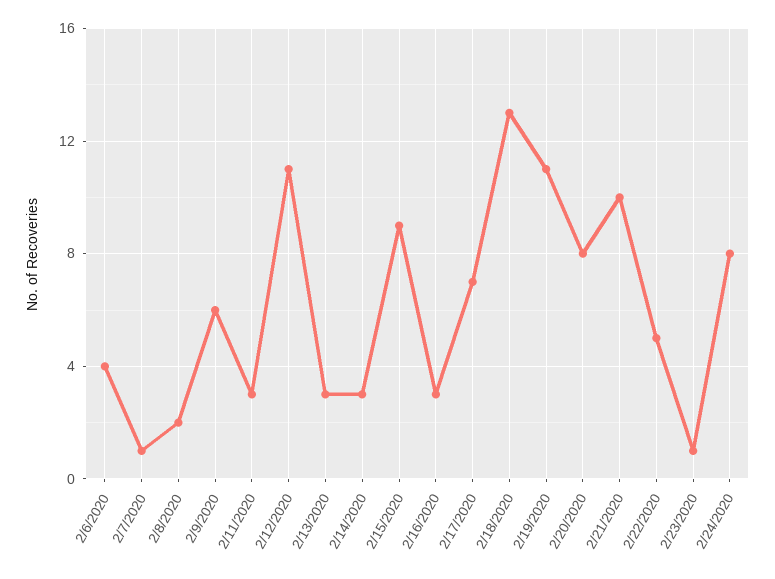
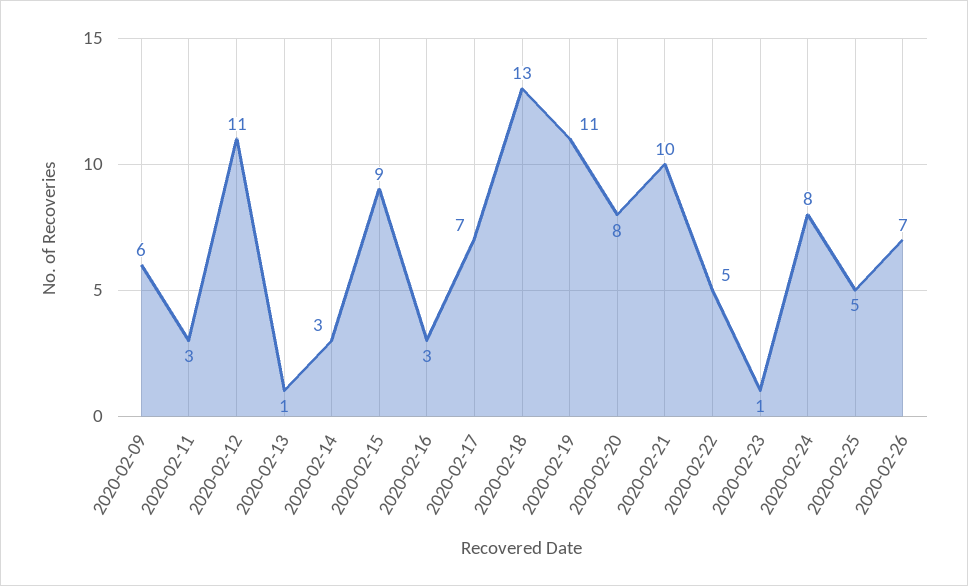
2/6/2020: 4 -> none
2/7/2020: 1 -> none
2/8/2020: 2 -> none
2/13/2020: 3 -> 1
2020-02-25: none -> 5
2020-02-26: none -> 7

